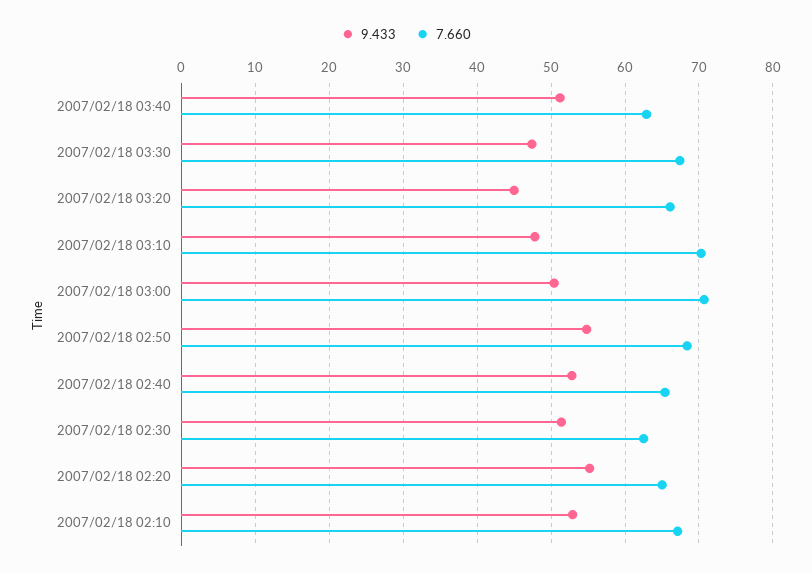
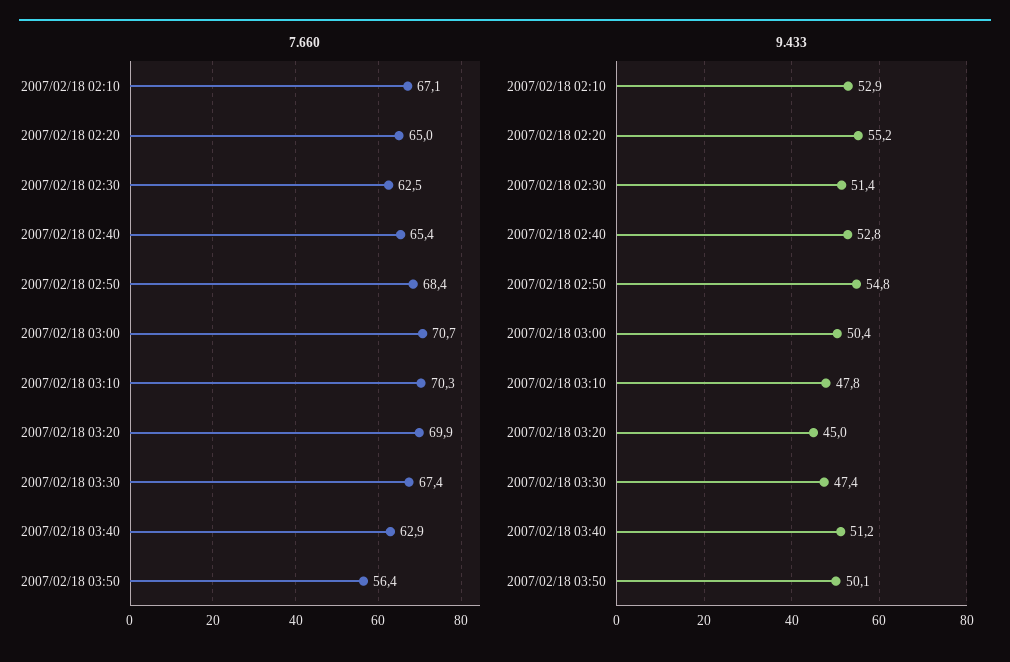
7.660, 2007/02/18 03:20: 66 -> 69.9
7.660, 2007/02/18 03:50: none -> 56.4
9.433, 2007/02/18 03:50: none -> 50.1

